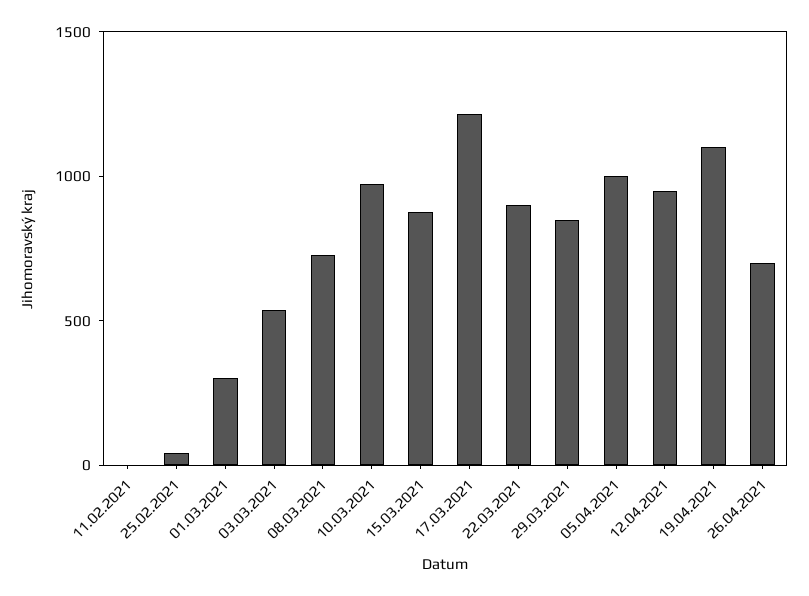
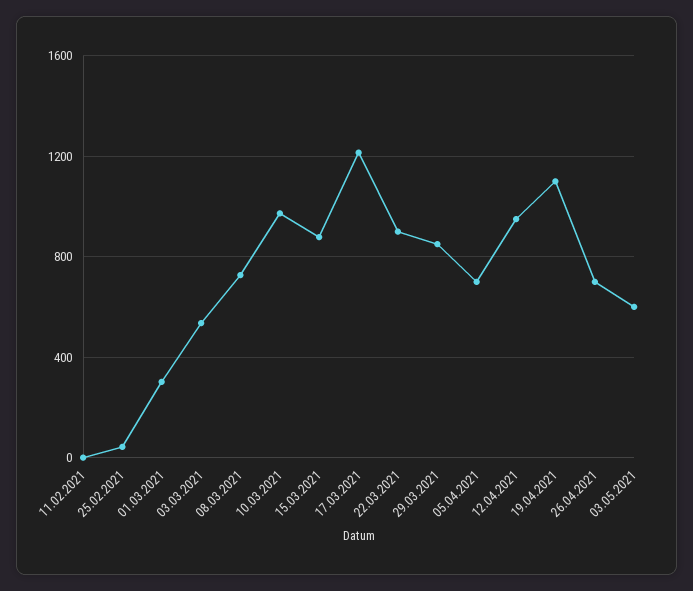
05.04.2021: 1000 -> 700
03.05.2021: none -> 600

